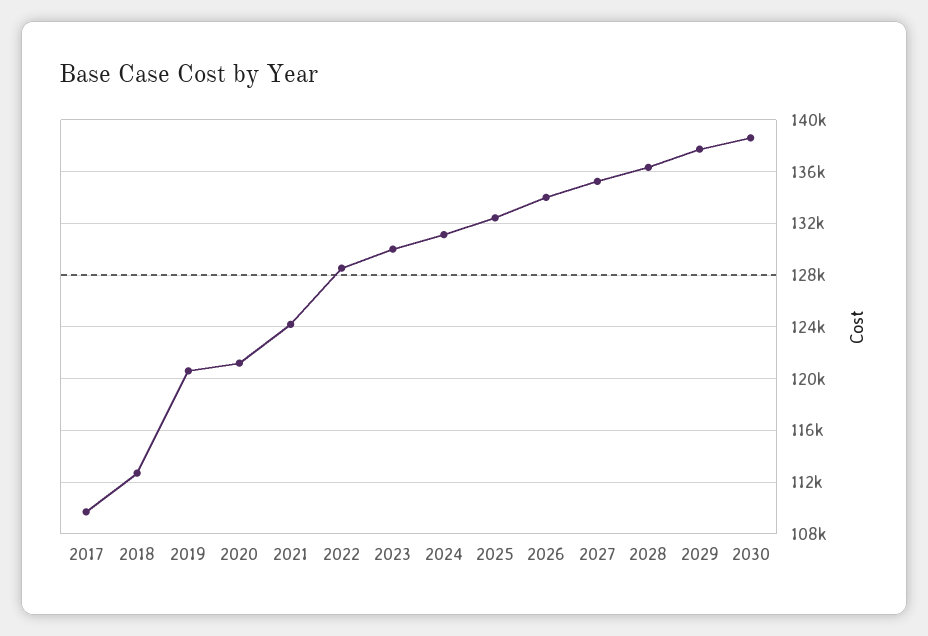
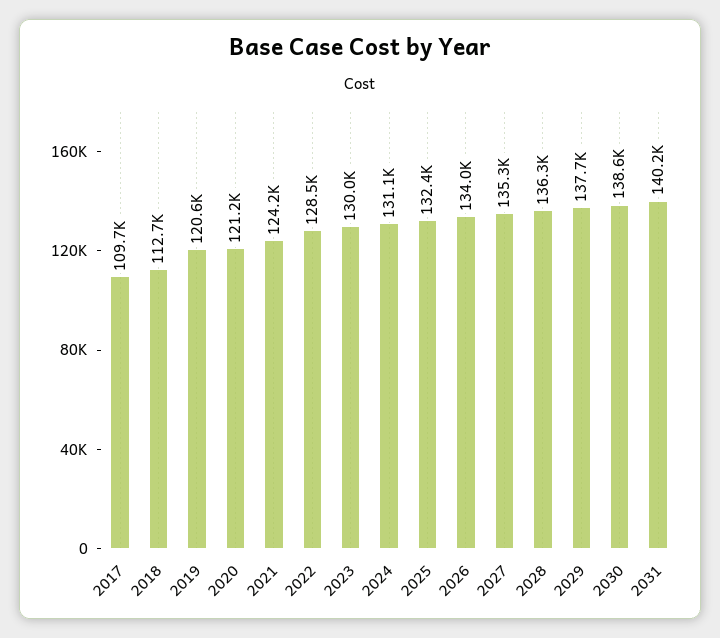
2031: none -> 140200

